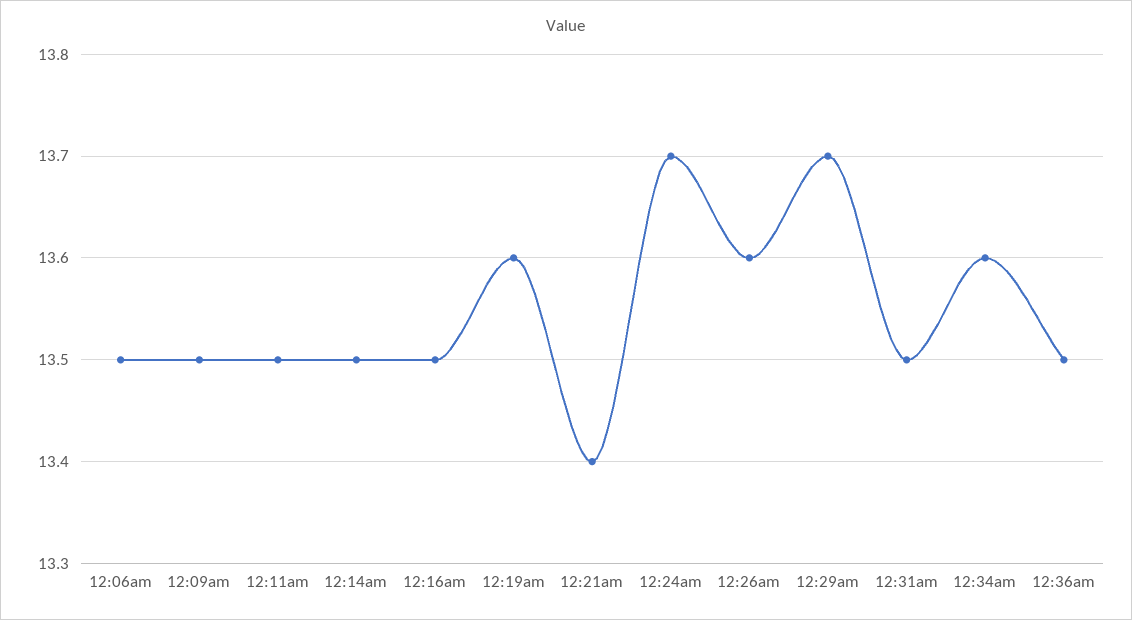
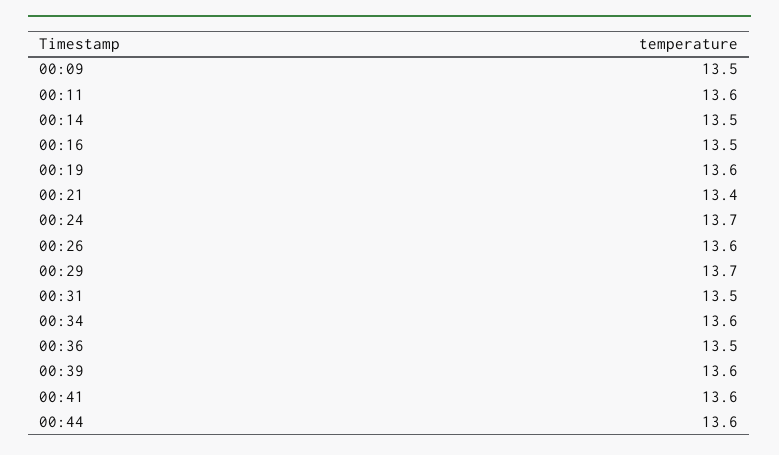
12:06am: 13.5 -> none
12:11am: 13.5 -> 13.6
00:39: none -> 13.6
00:41: none -> 13.6
00:44: none -> 13.6

